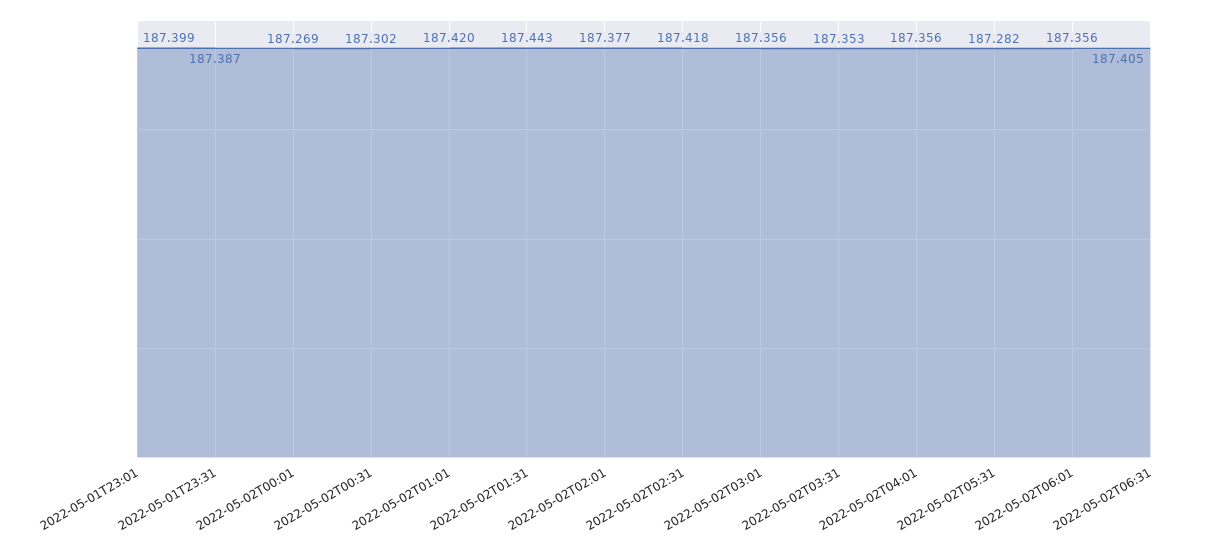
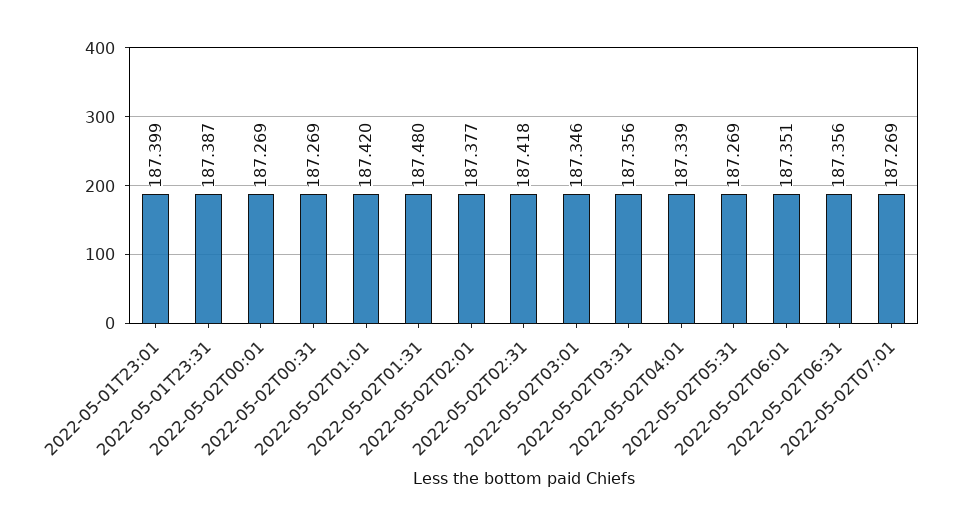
2022-05-02T00:31: 187.302 -> 187.269
2022-05-02T01:31: 187.443 -> 187.48
2022-05-02T03:01: 187.356 -> 187.346
2022-05-02T03:31: 187.353 -> 187.356
2022-05-02T04:01: 187.356 -> 187.339
2022-05-02T05:31: 187.282 -> 187.269
2022-05-02T06:01: 187.356 -> 187.351
2022-05-02T06:31: 187.405 -> 187.356
2022-05-02T07:01: none -> 187.269

